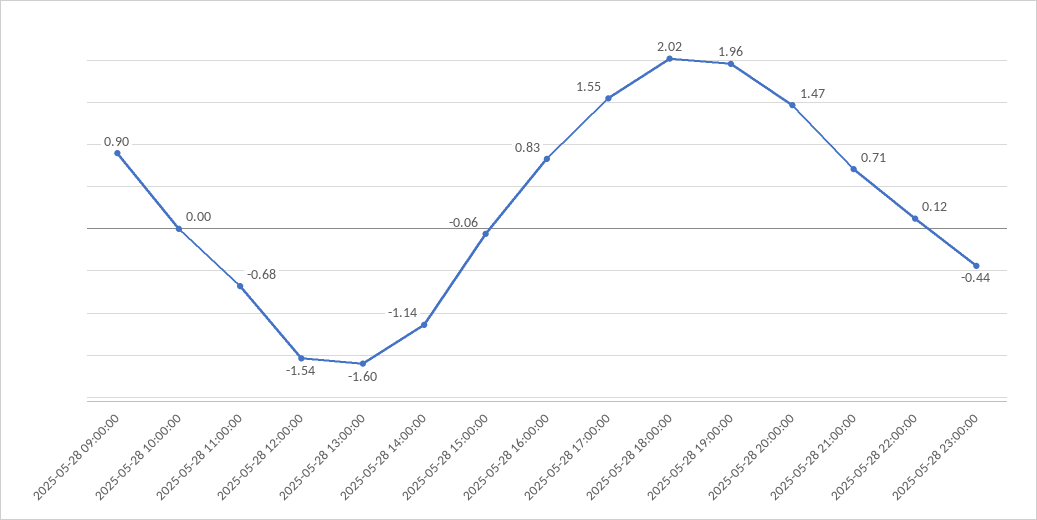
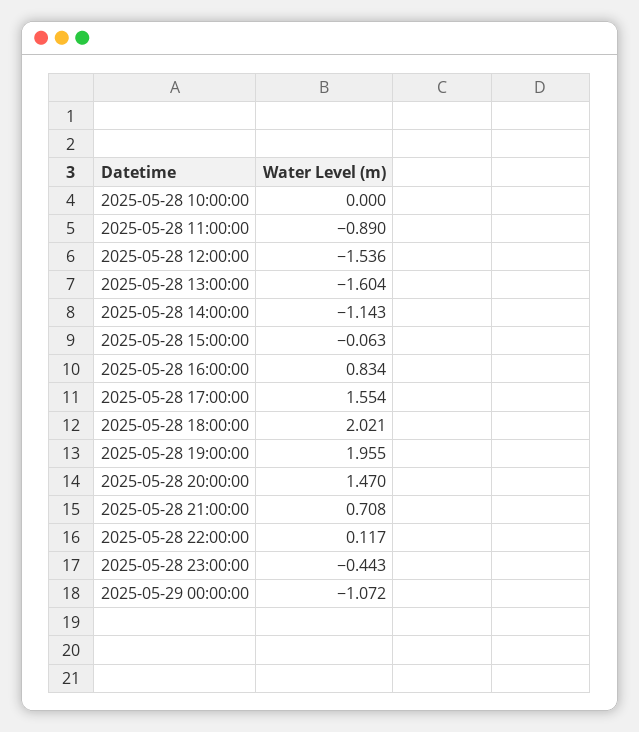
2025-05-28 09:00:00: 0.9 -> none
2025-05-28 11:00:00: -0.68 -> -0.89
2025-05-29 00:00:00: none -> -1.072

